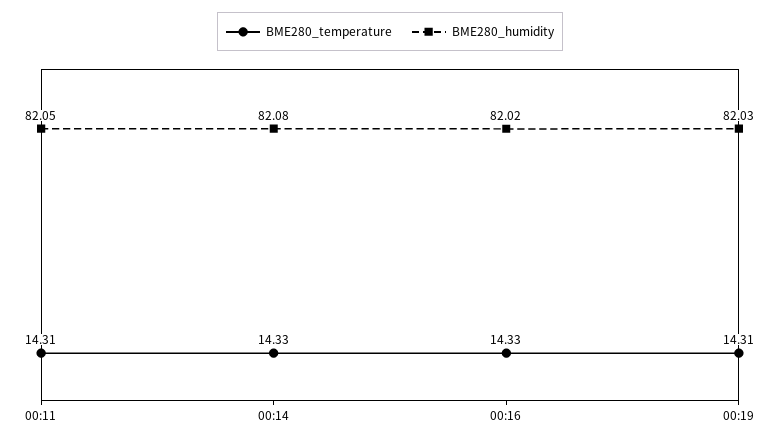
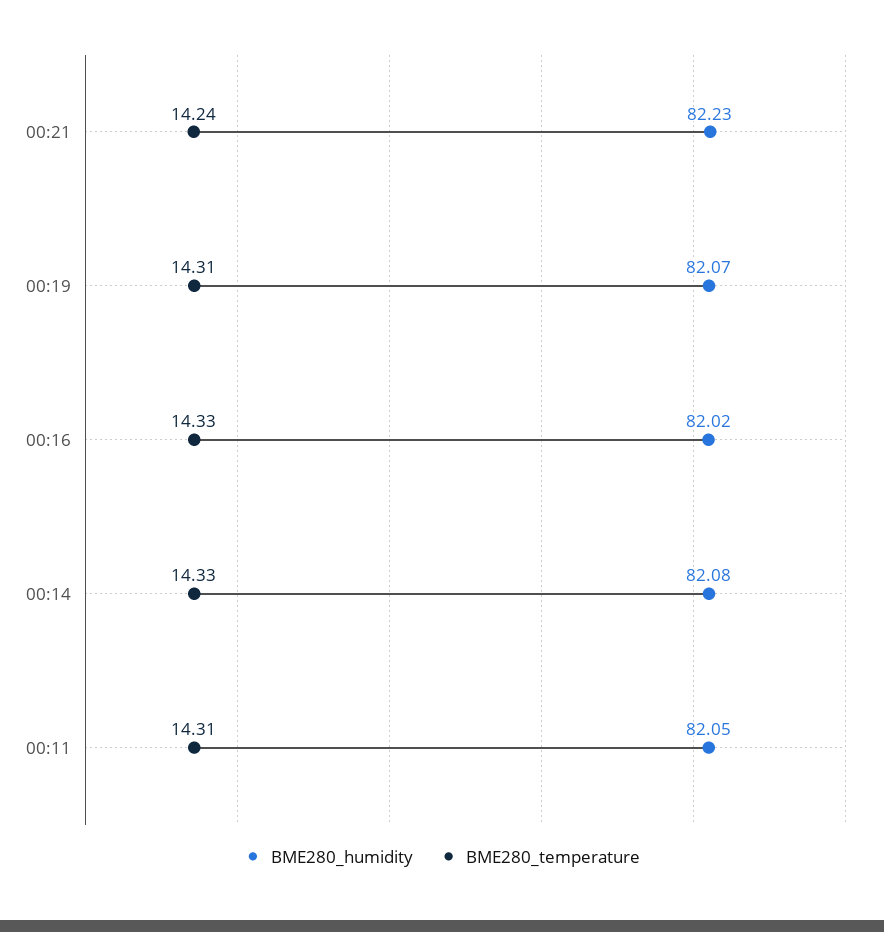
BME280_humidity, 00:19: 82.03 -> 82.07
BME280_humidity, 00:21: none -> 82.23
BME280_temperature, 00:21: none -> 14.24

